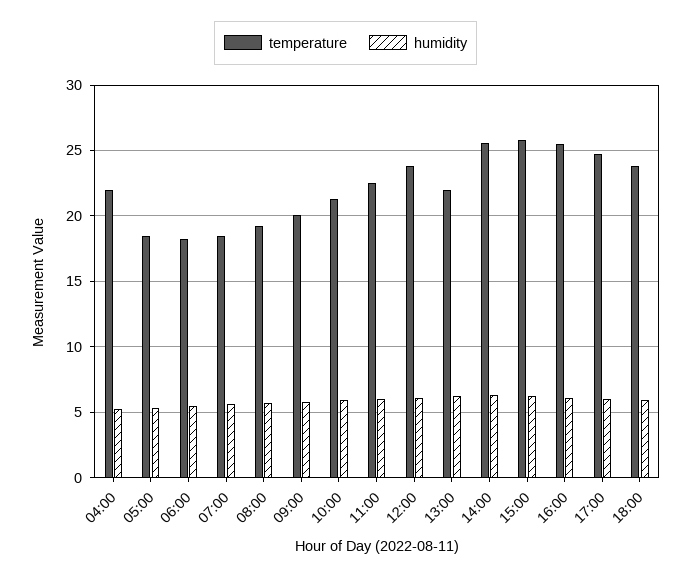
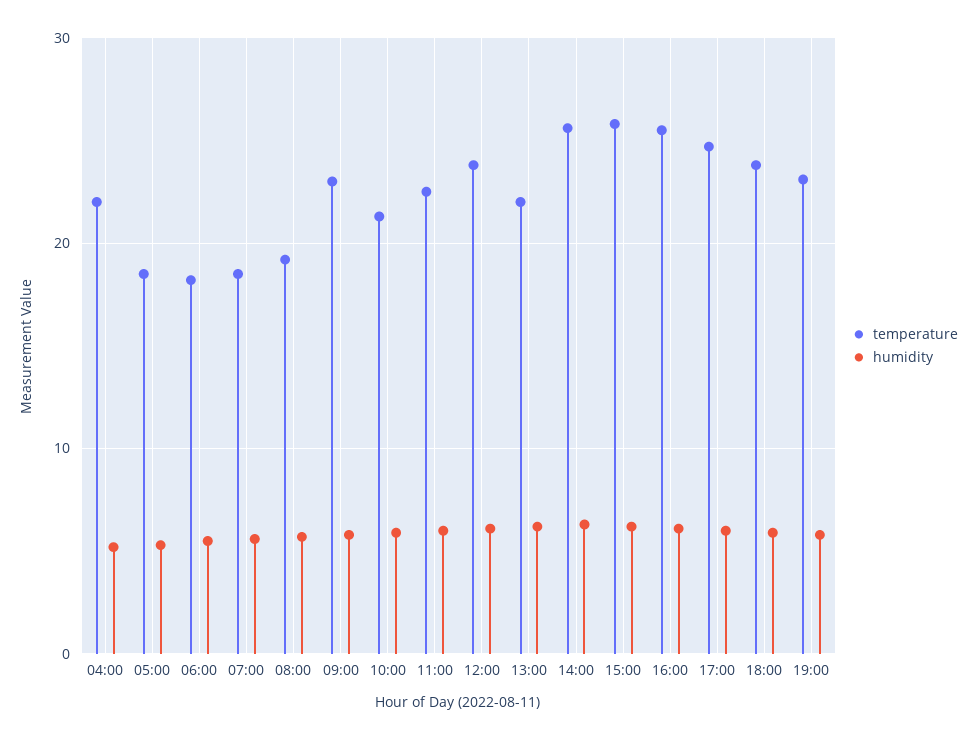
temperature, 09:00: 20 -> 23
temperature, 19:00: none -> 23
humidity, 19:00: none -> 6

